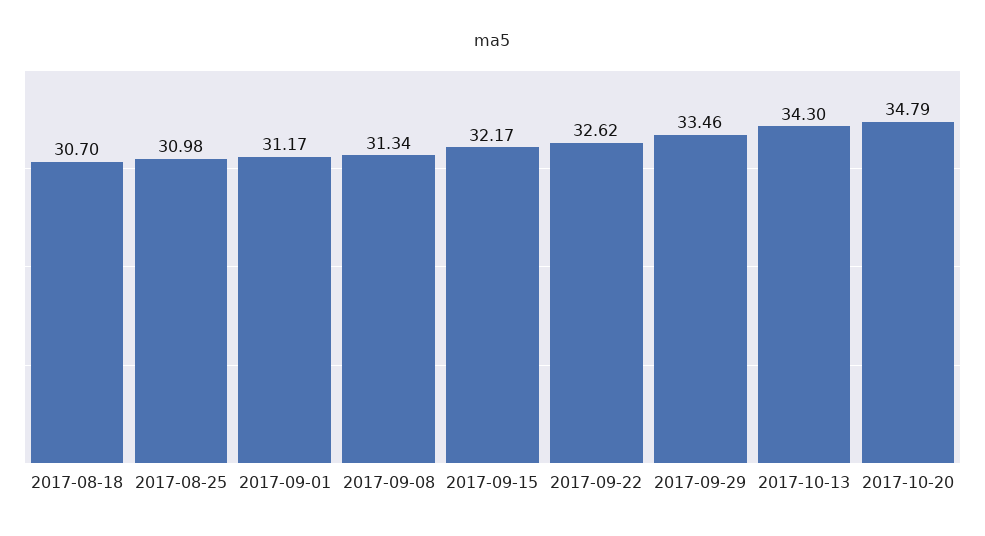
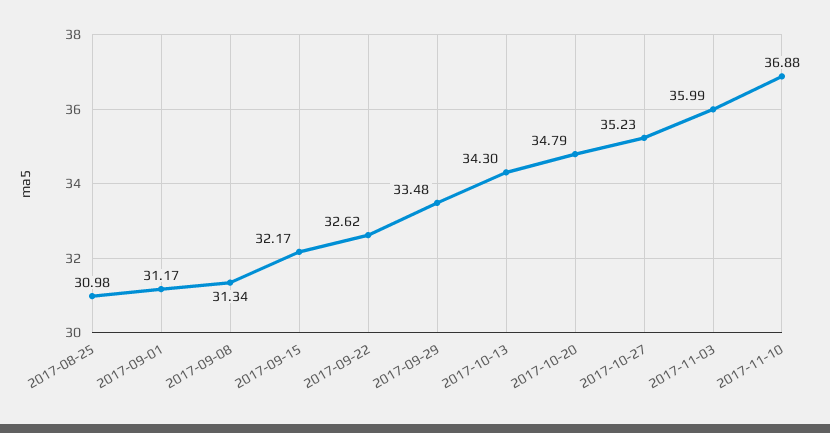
2017-08-18: 30.7 -> none
2017-09-29: 33.46 -> 33.48
2017-10-27: none -> 35.23
2017-11-03: none -> 35.99
2017-11-10: none -> 36.88

